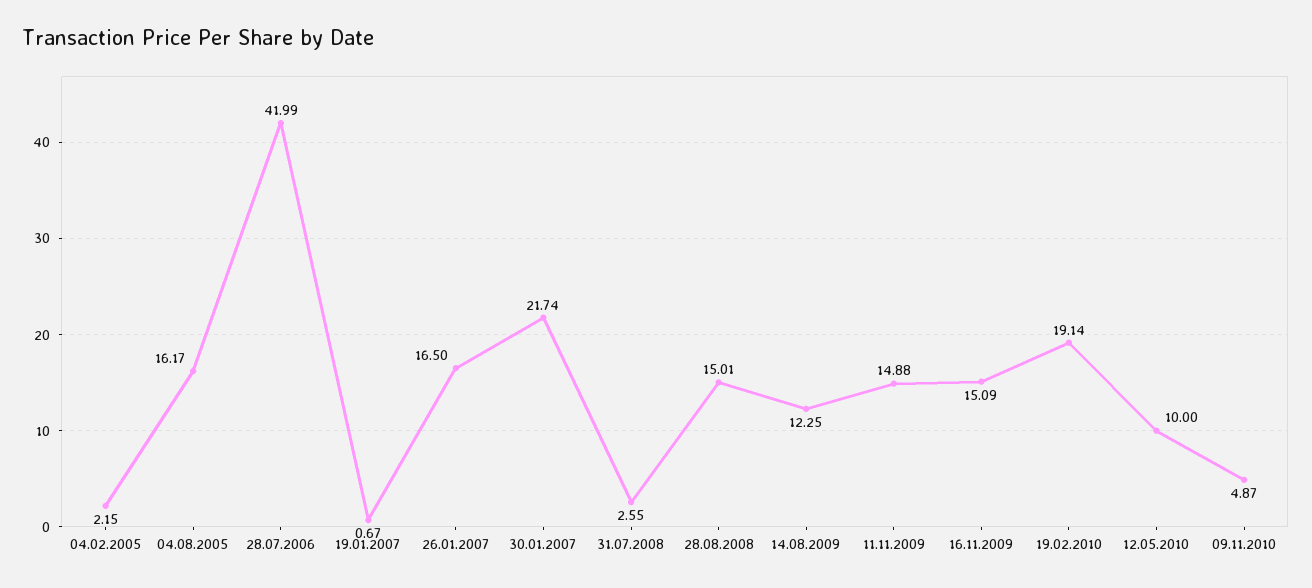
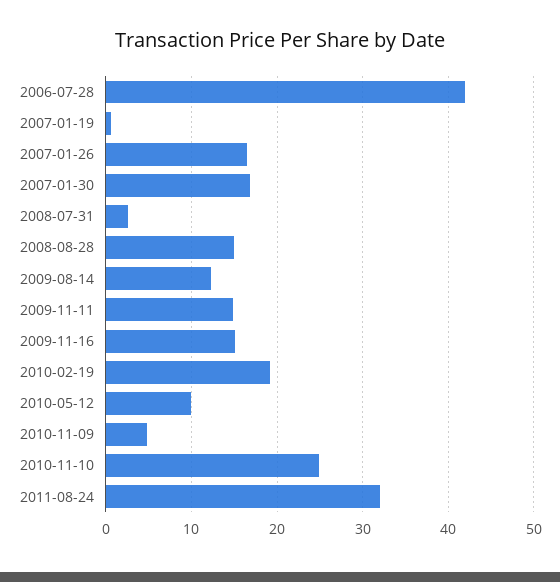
04.02.2005: 2.15 -> none
04.08.2005: 16.17 -> none
30.01.2007: 21.74 -> 17
2010-11-10: none -> 25
2011-08-24: none -> 32

